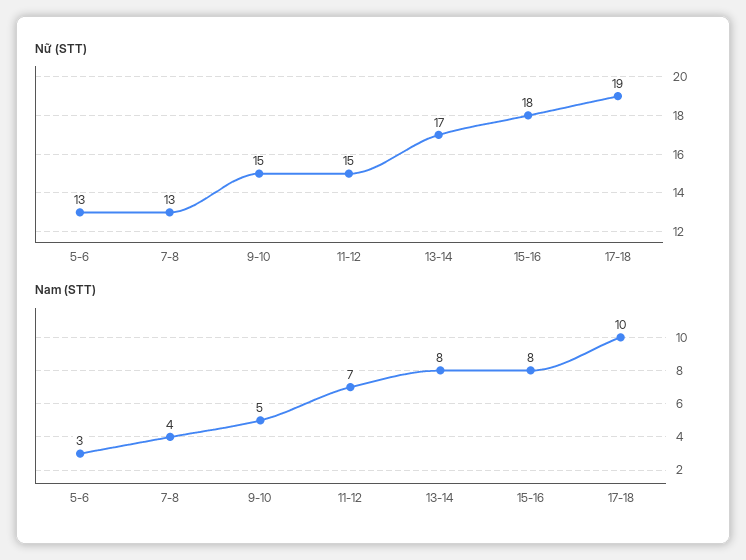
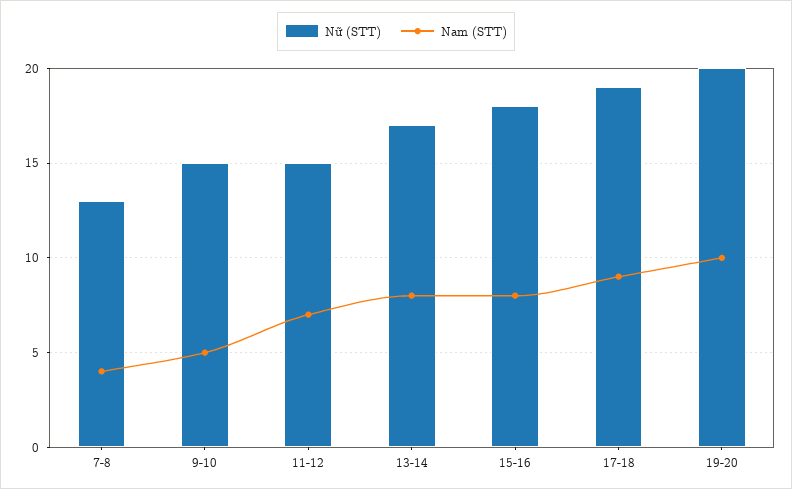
Nữ (STT), 5-6: 13 -> none
Nam (STT), 5-6: 3 -> none
Nam (STT), 17-18: 10 -> 9
Nữ (STT), 19-20: none -> 20
Nam (STT), 19-20: none -> 10

